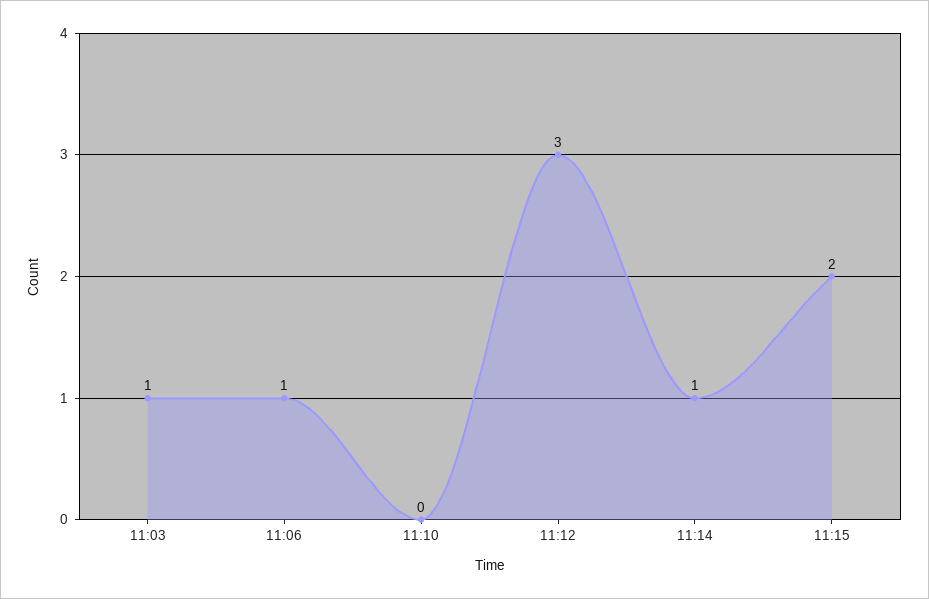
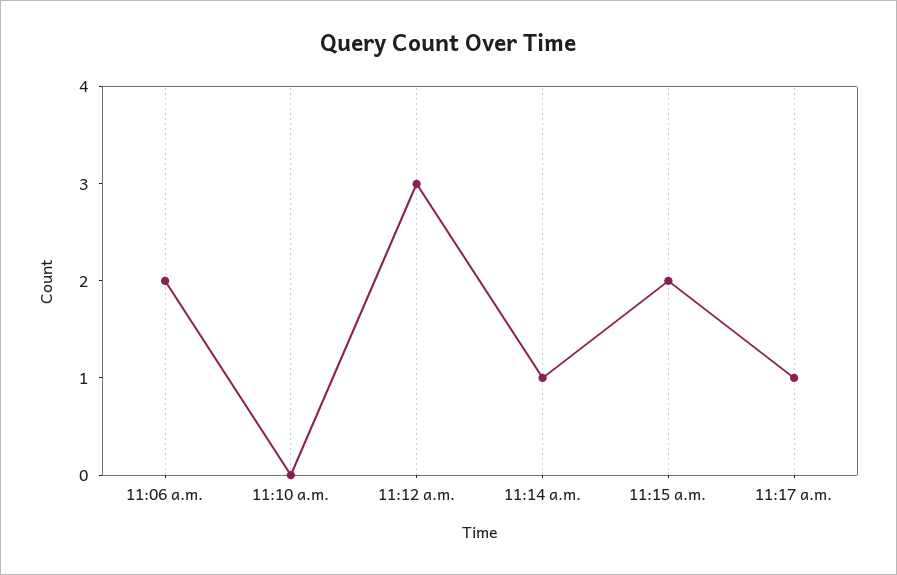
11:03: 1 -> none
11:06: 1 -> 2
11:17 a.m.: none -> 1

